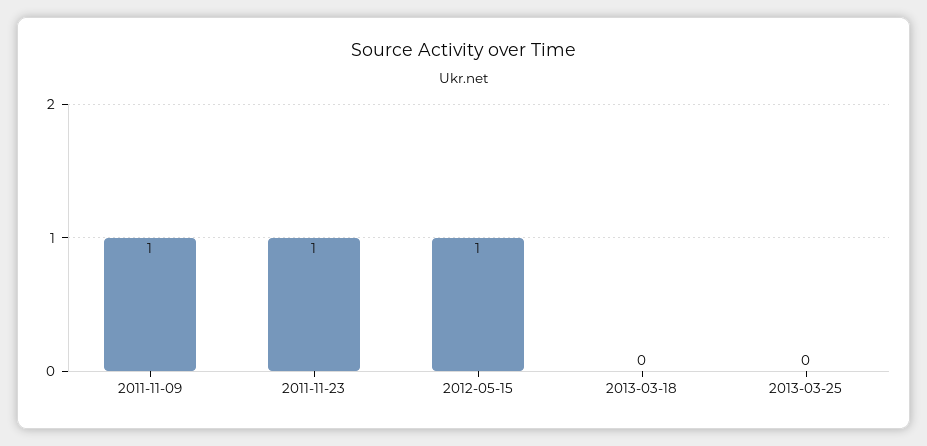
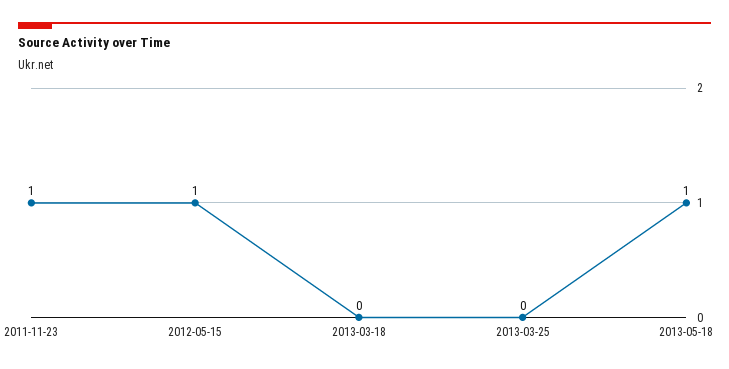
2011-11-09: 1 -> none
2013-05-18: none -> 1

